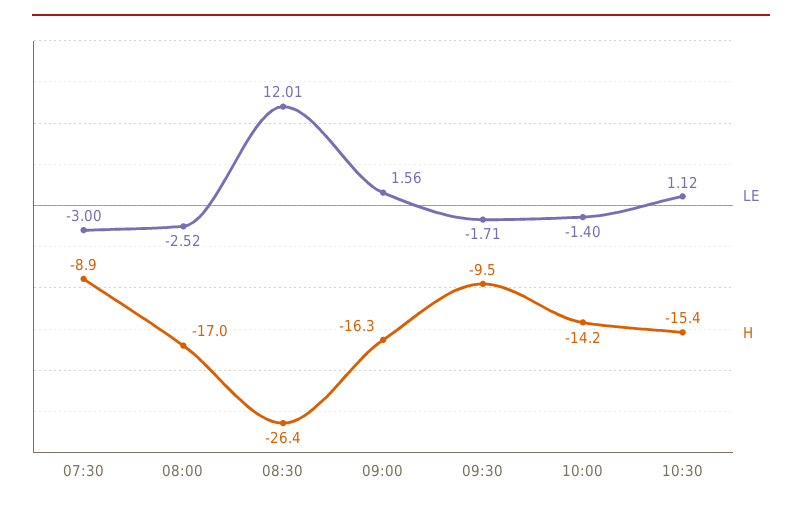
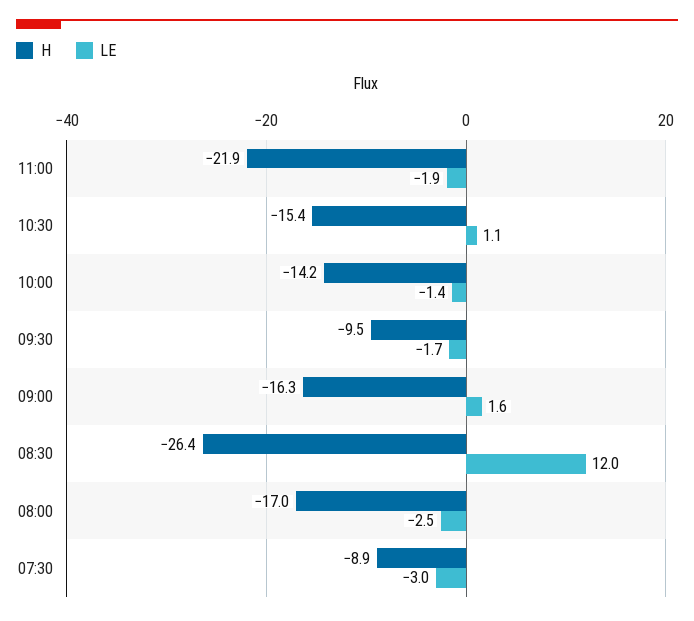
H, 11:00: none -> -21.9
LE, 11:00: none -> -1.9

